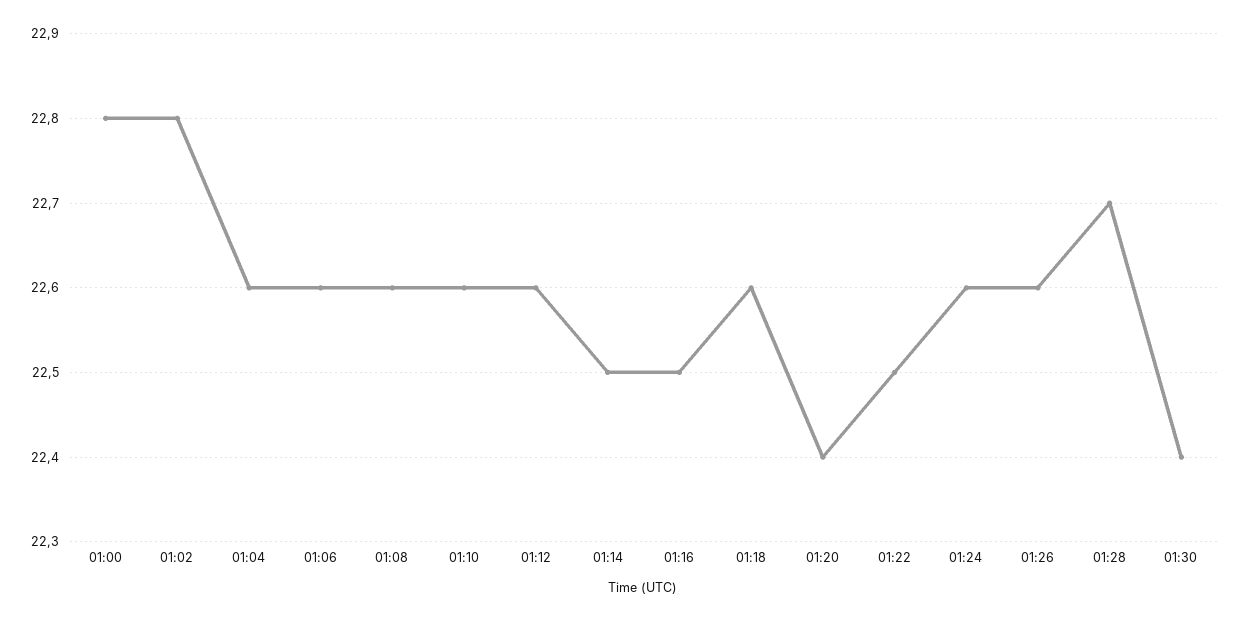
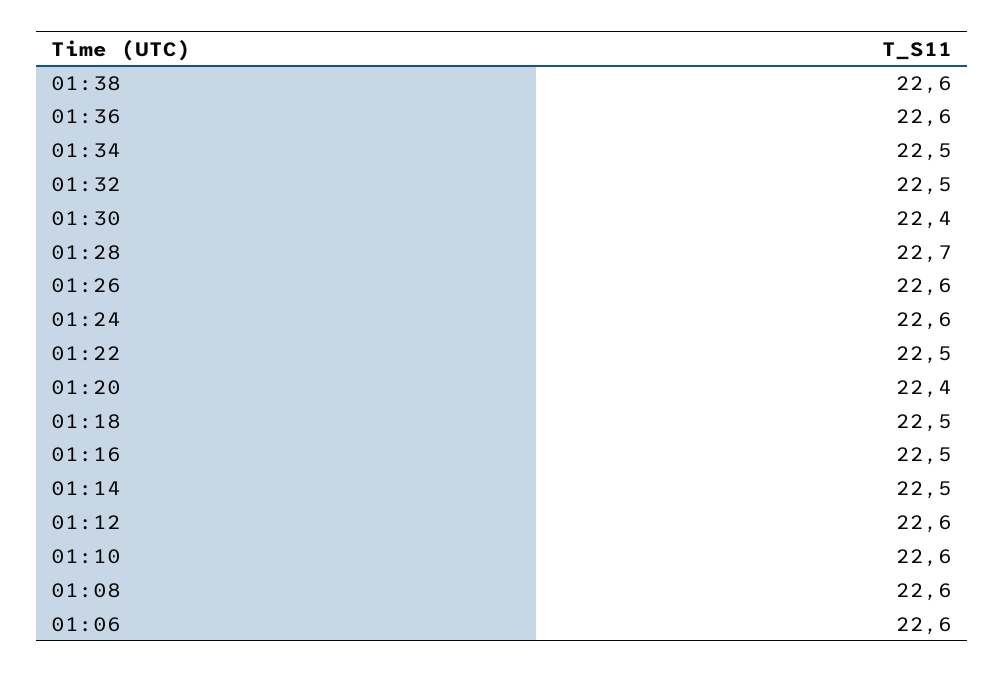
01:00: 22.8 -> none
01:02: 22.8 -> none
01:04: 22.6 -> none
01:18: 22.6 -> 22.5
01:38: none -> 22.6
01:36: none -> 22.6
01:34: none -> 22.5
01:32: none -> 22.5

